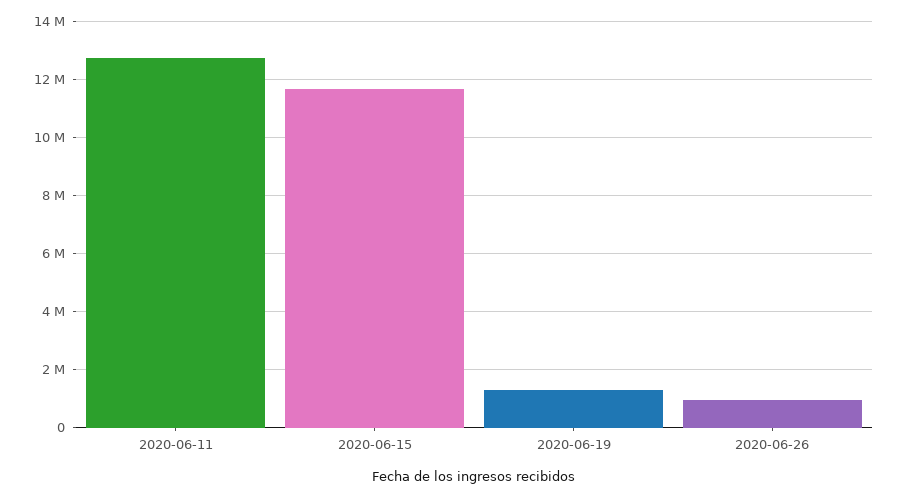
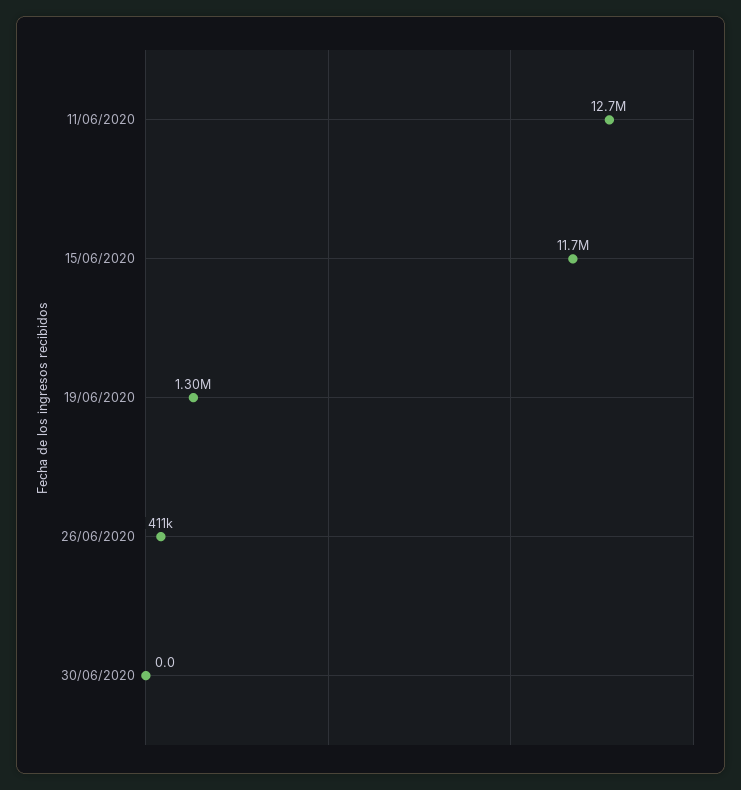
2020-06-26: 1000000 -> 411000
30/06/2020: none -> 0

